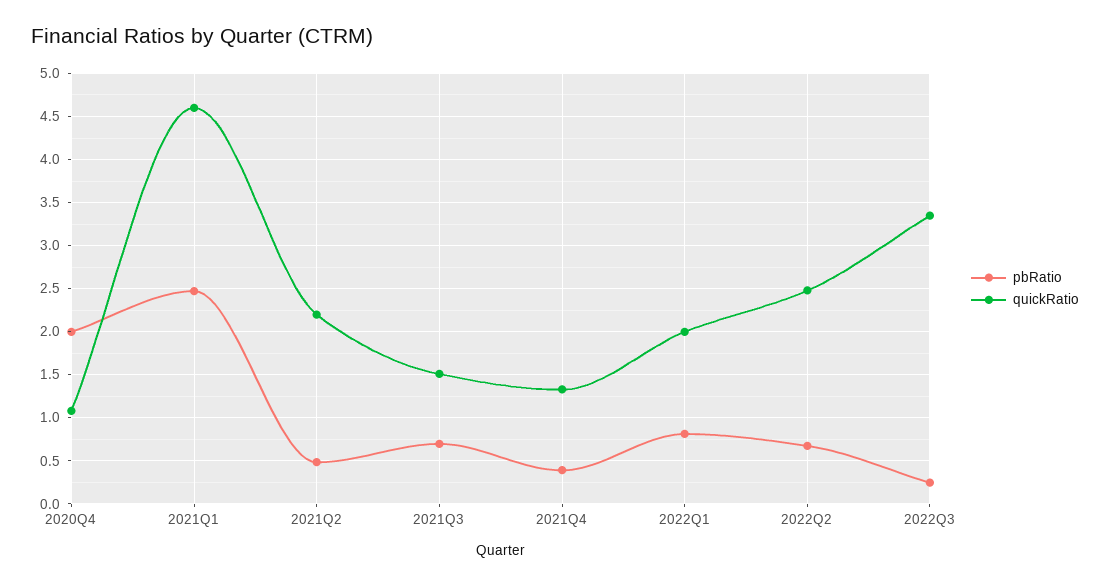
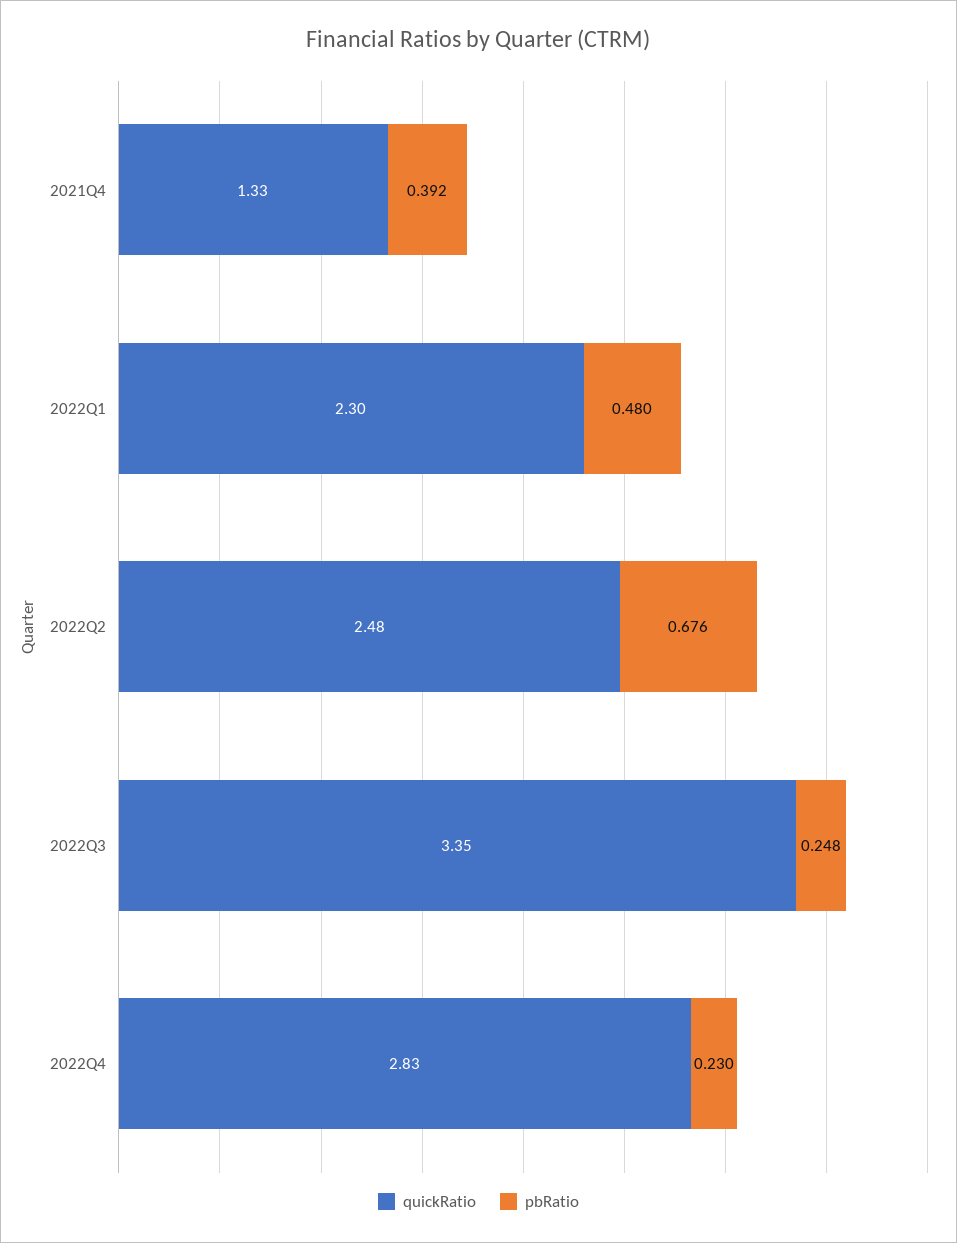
pbRatio, 2020Q4: 2 -> none
quickRatio, 2020Q4: 1.1 -> none
pbRatio, 2021Q1: 2.5 -> none
quickRatio, 2021Q1: 4.6 -> none
pbRatio, 2021Q2: 0.5 -> none
quickRatio, 2021Q2: 2.2 -> none
pbRatio, 2021Q3: 0.7 -> none
quickRatio, 2021Q3: 1.5 -> none
pbRatio, 2022Q1: 0.8 -> 0.48
quickRatio, 2022Q1: 2 -> 2.3
quickRatio, 2022Q4: none -> 2.83
pbRatio, 2022Q4: none -> 0.23

